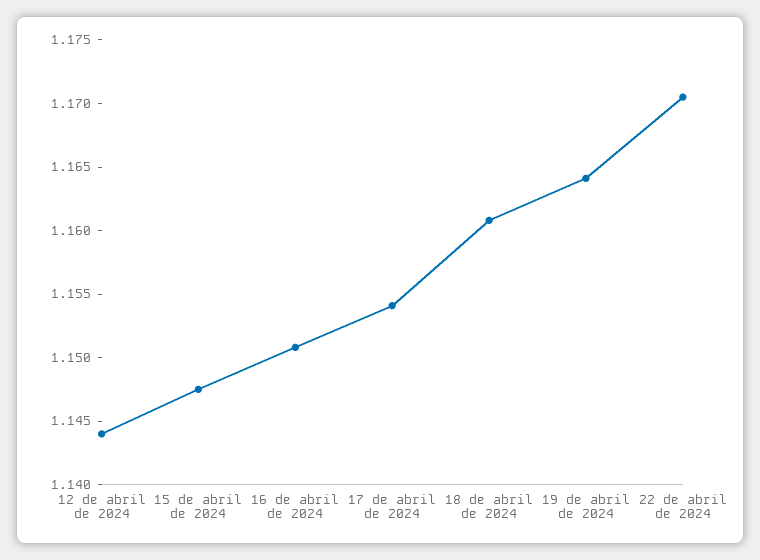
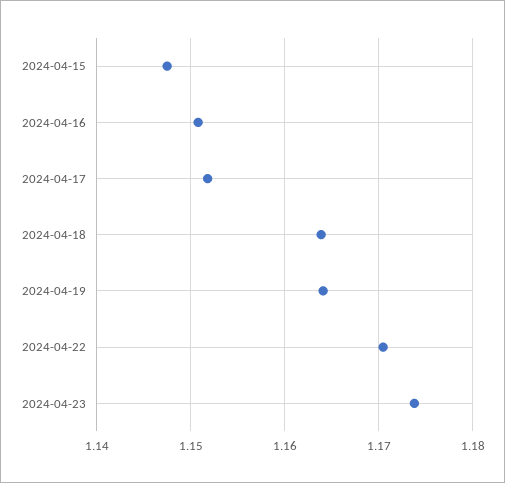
12 de abril de 2024: 1.144 -> none
17 de abril de 2024: 1.154 -> 1.152
18 de abril de 2024: 1.161 -> 1.164
2024-04-23: none -> 1.174

